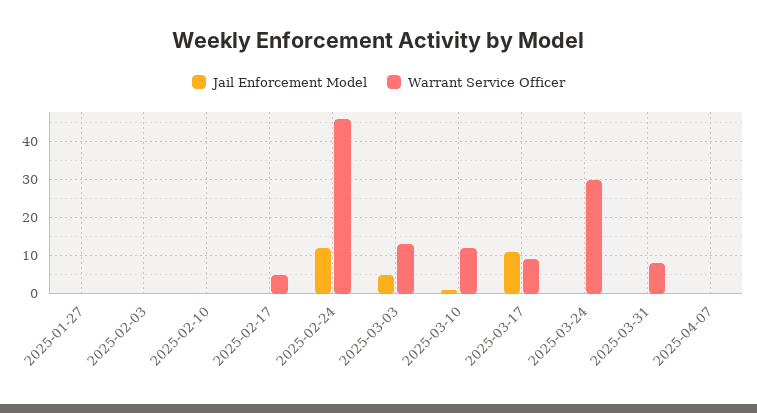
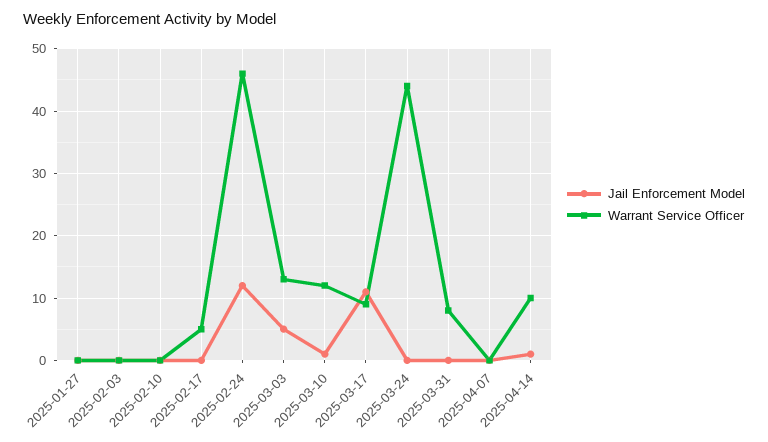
Warrant Service Officer, 2025-03-24: 30 -> 44
Jail Enforcement Model, 2025-04-14: none -> 1
Warrant Service Officer, 2025-04-14: none -> 10

